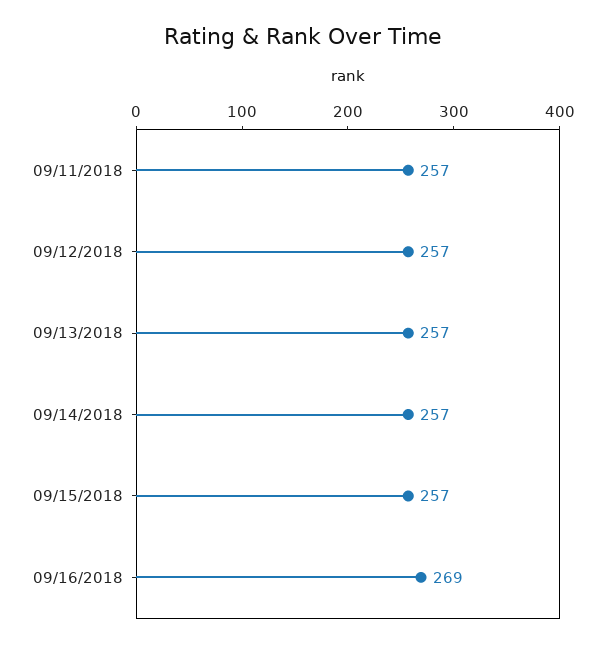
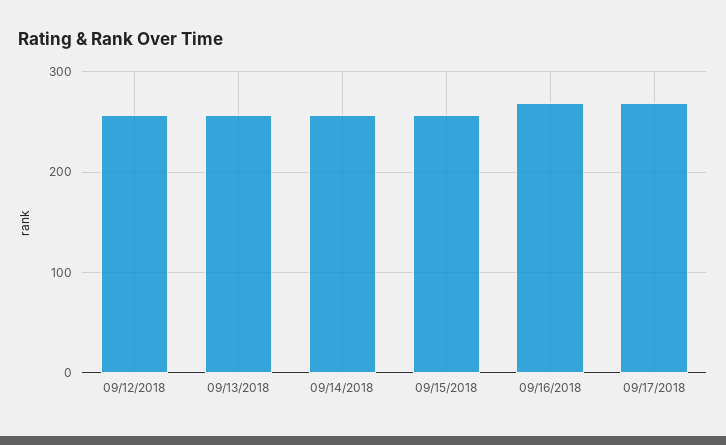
09/11/2018: 257 -> none
09/17/2018: none -> 270

